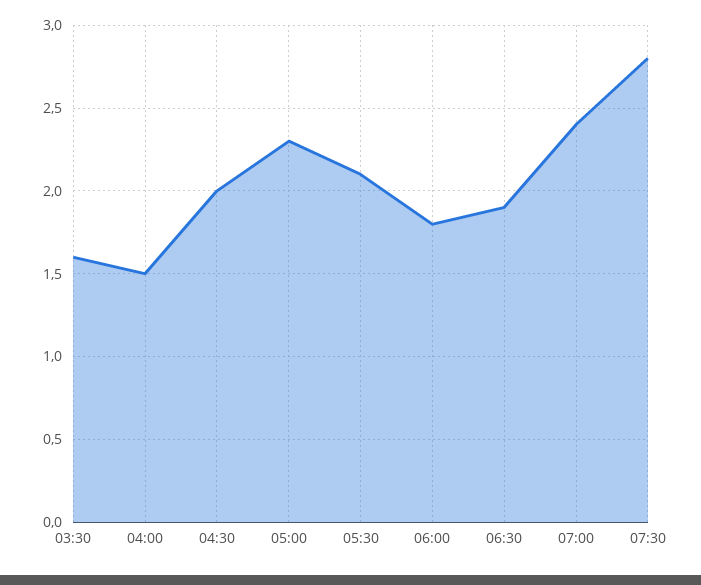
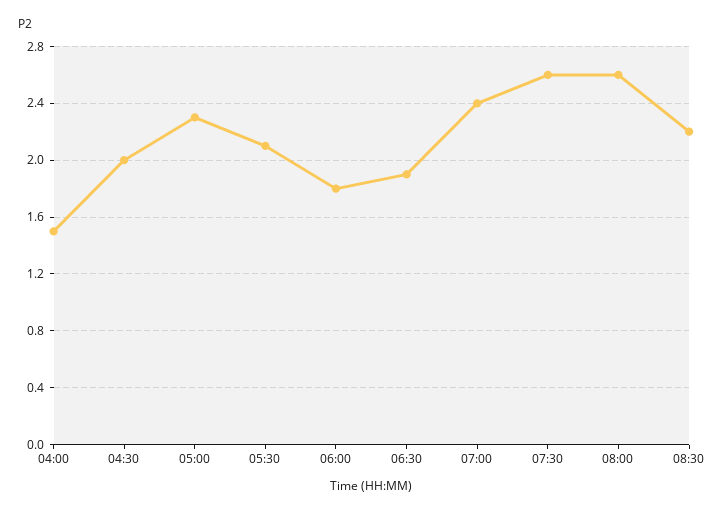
03:30: 1.6 -> none
07:30: 2.8 -> 2.6
08:00: none -> 2.6
08:30: none -> 2.2

